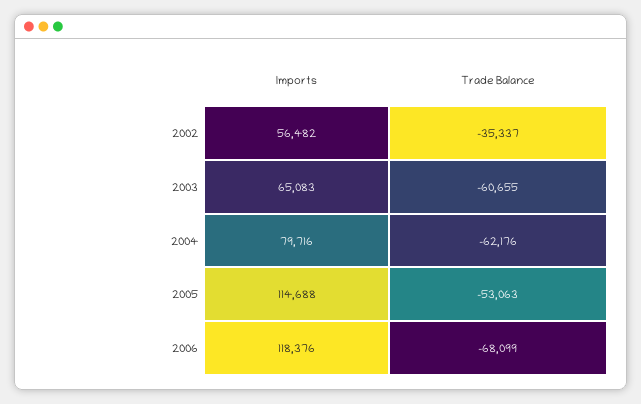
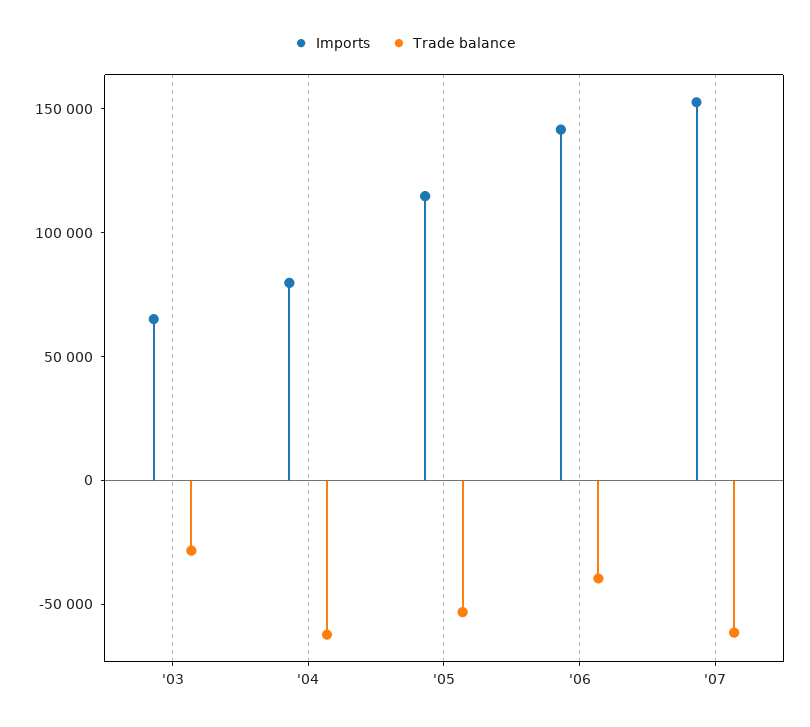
Imports, 2002: 56482 -> none
Trade Balance, 2002: -35337 -> none
Trade Balance, 2003: -60655 -> -30000
Imports, 2006: 118376 -> 140000
Trade Balance, 2006: -68099 -> -40000
Imports, '07: none -> 150000
Trade Balance, '07: none -> -60000

